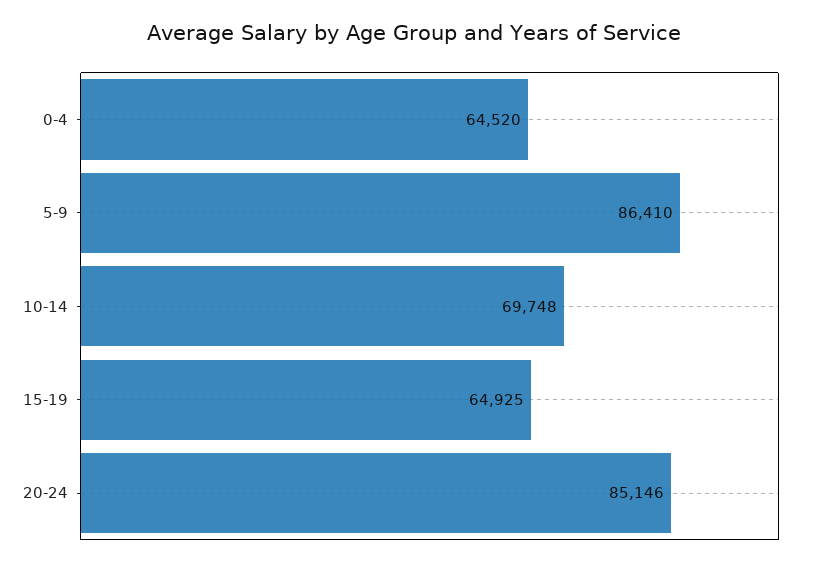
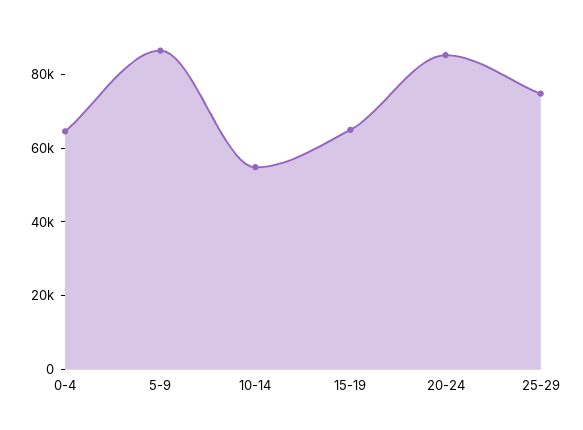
10-14: 69748 -> 55000
25-29: none -> 75000

